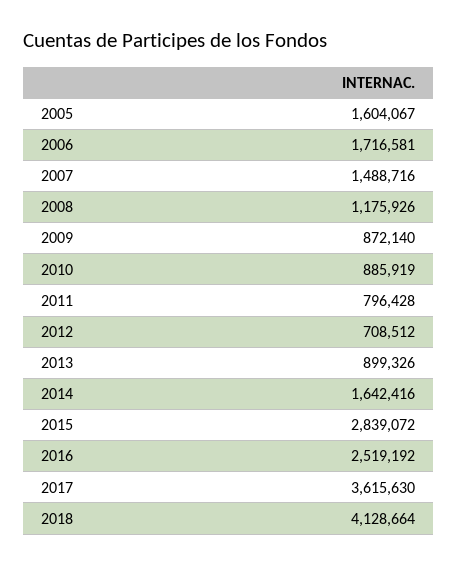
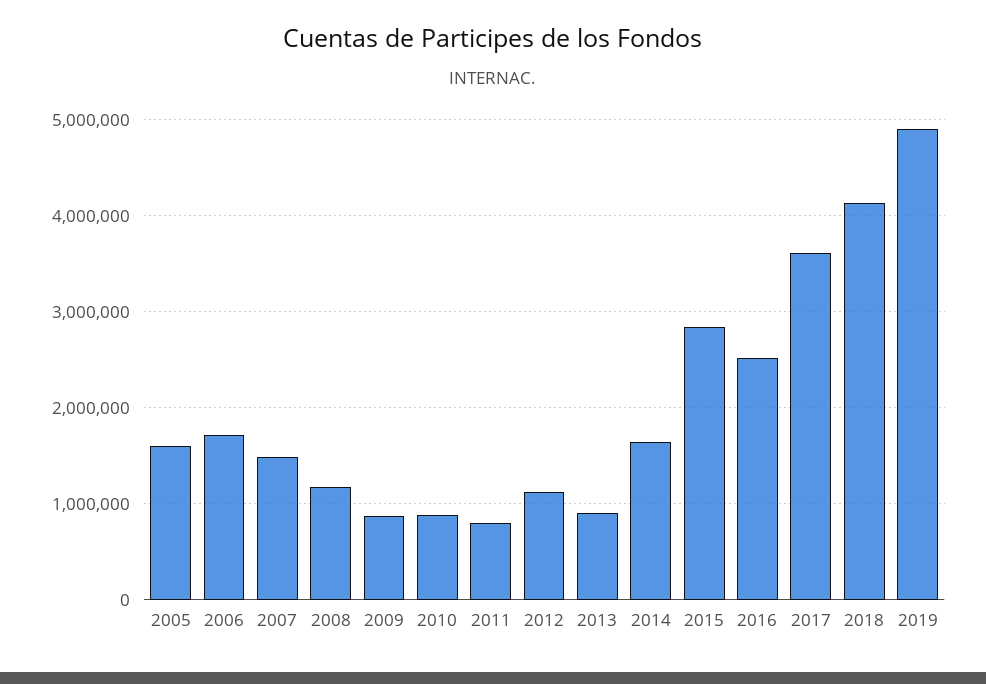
2012: 708512 -> 1100000
2019: none -> 4900000

